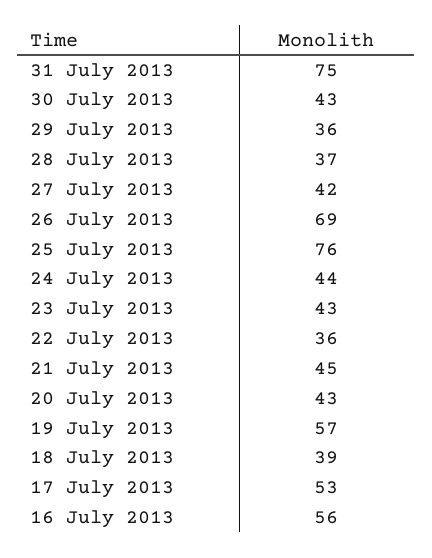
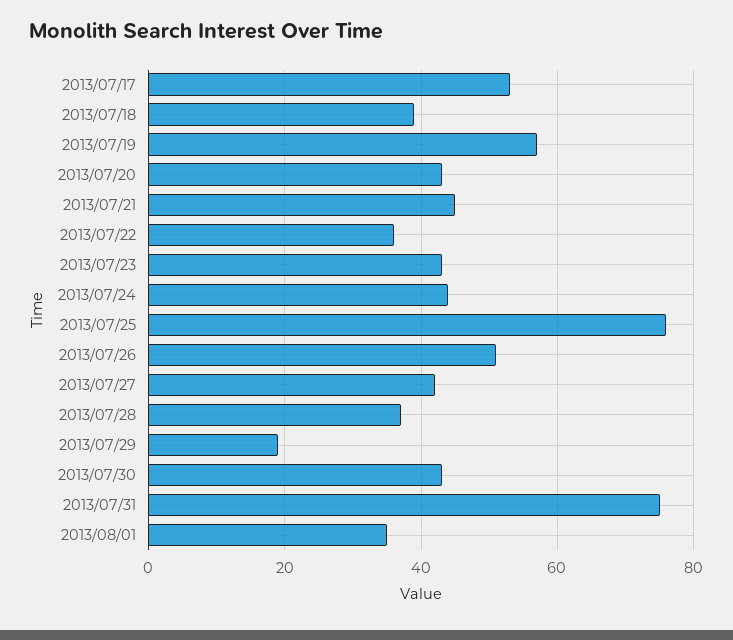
29 July 2013: 36 -> 20
26 July 2013: 69 -> 50
16 July 2013: 56 -> none
2013/08/01: none -> 35

